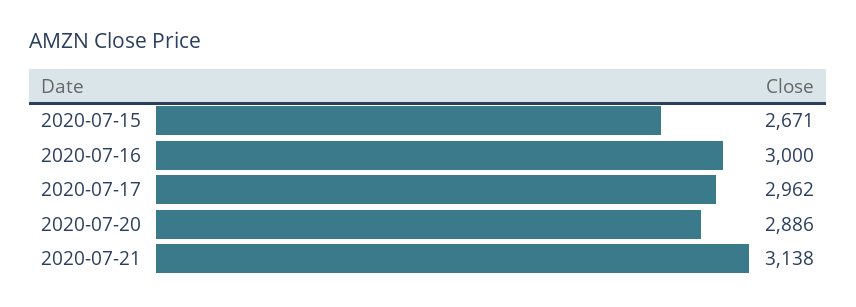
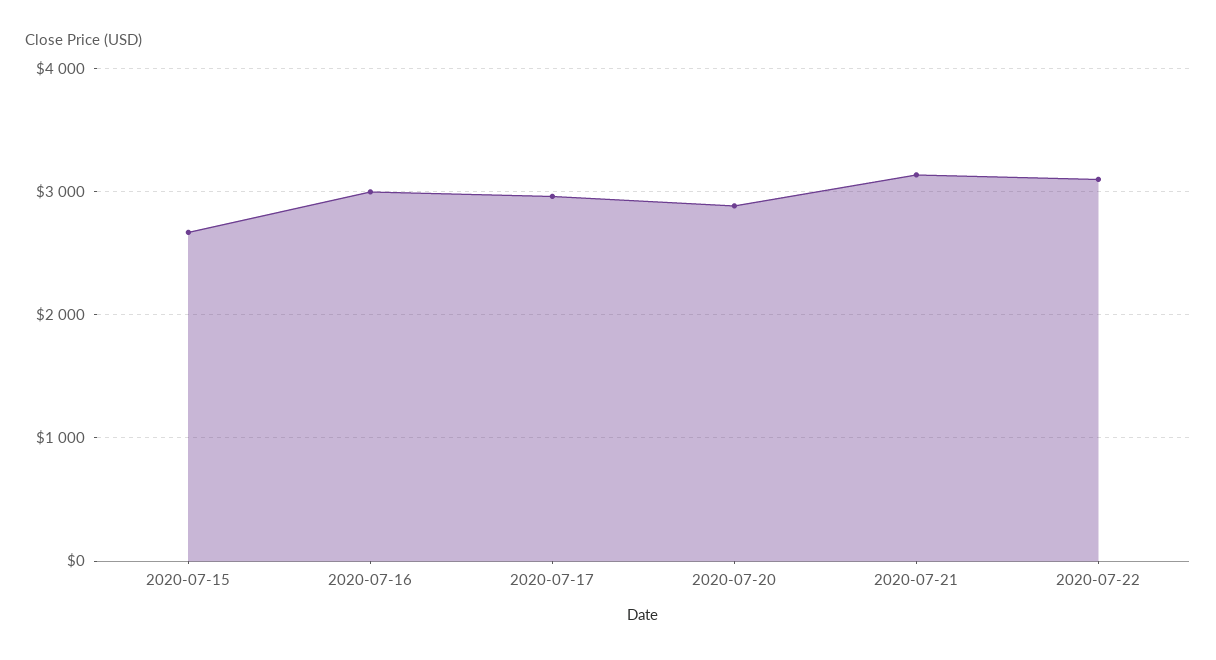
2020-07-22: none -> 3100

